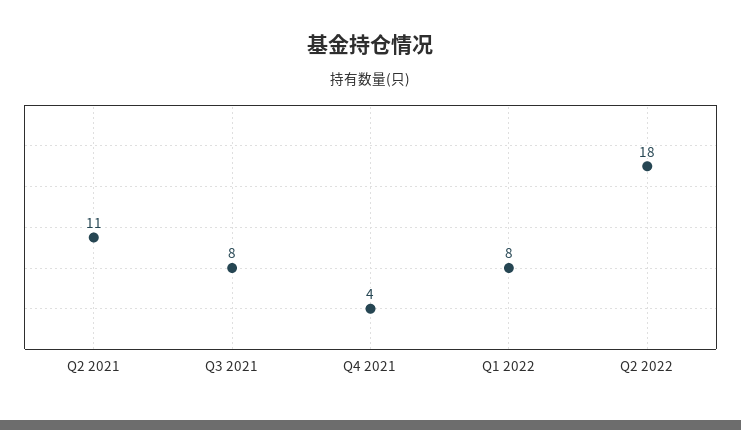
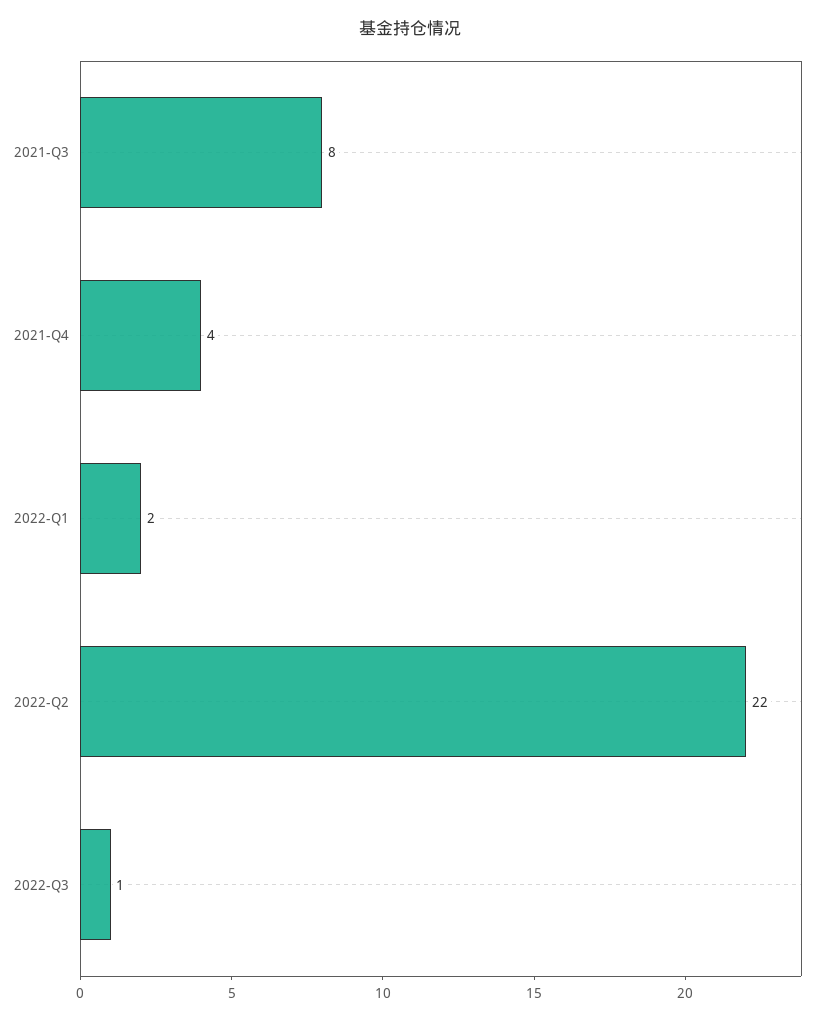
Q2 2021: 11 -> none
Q1 2022: 8 -> 2
Q2 2022: 18 -> 22
2022-Q3: none -> 1

